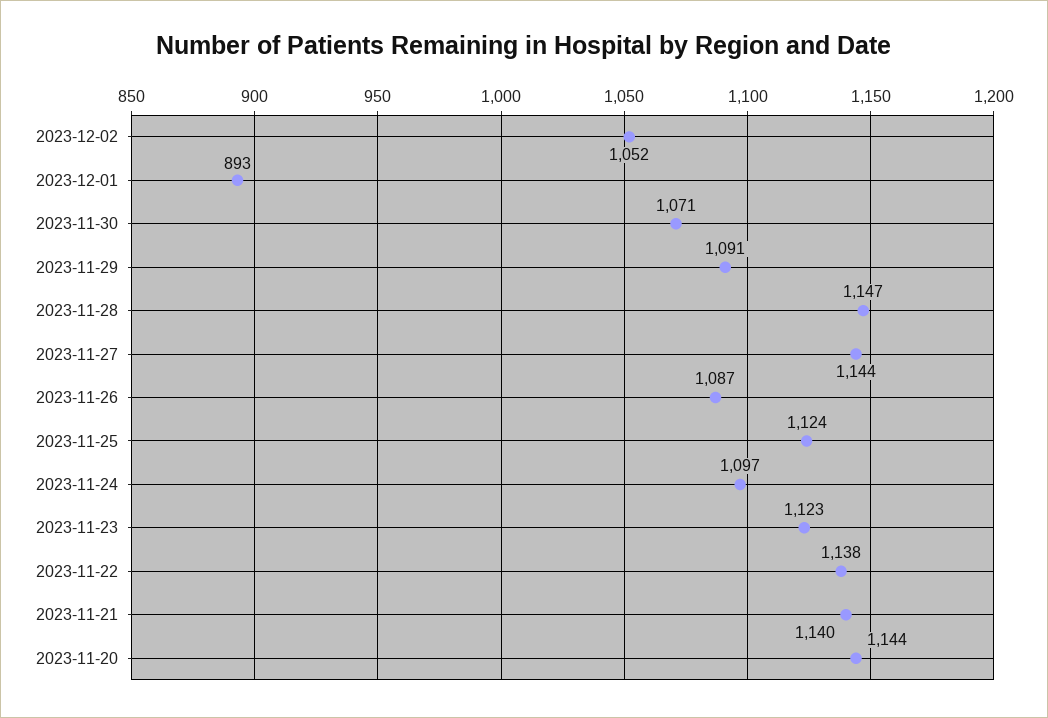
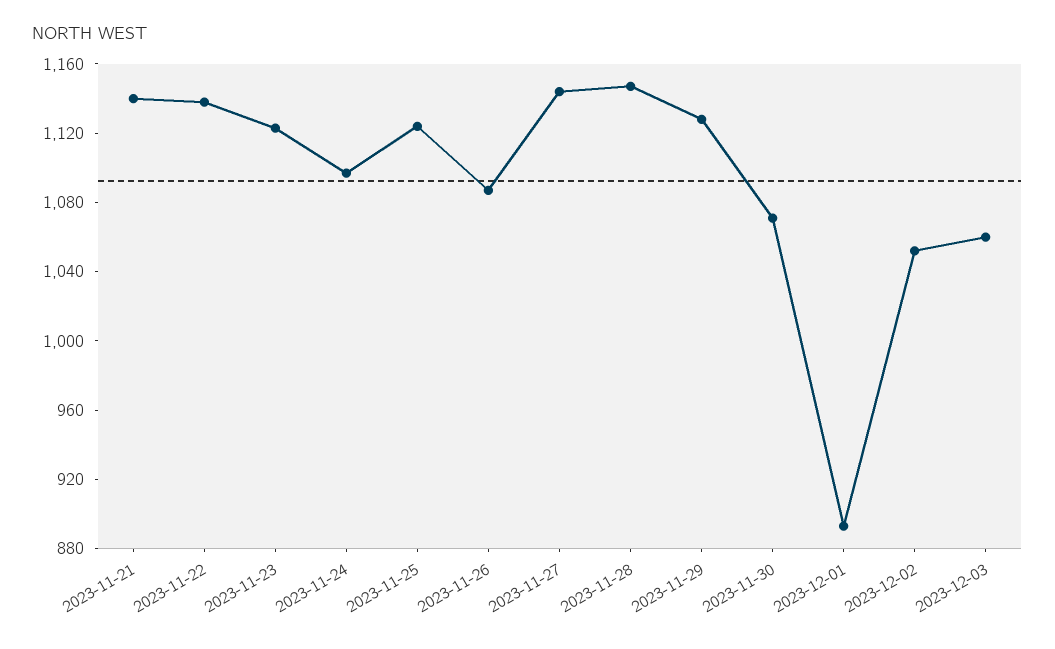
2023-11-29: 1091 -> 1130
2023-11-20: 1144 -> none
2023-12-03: none -> 1060

